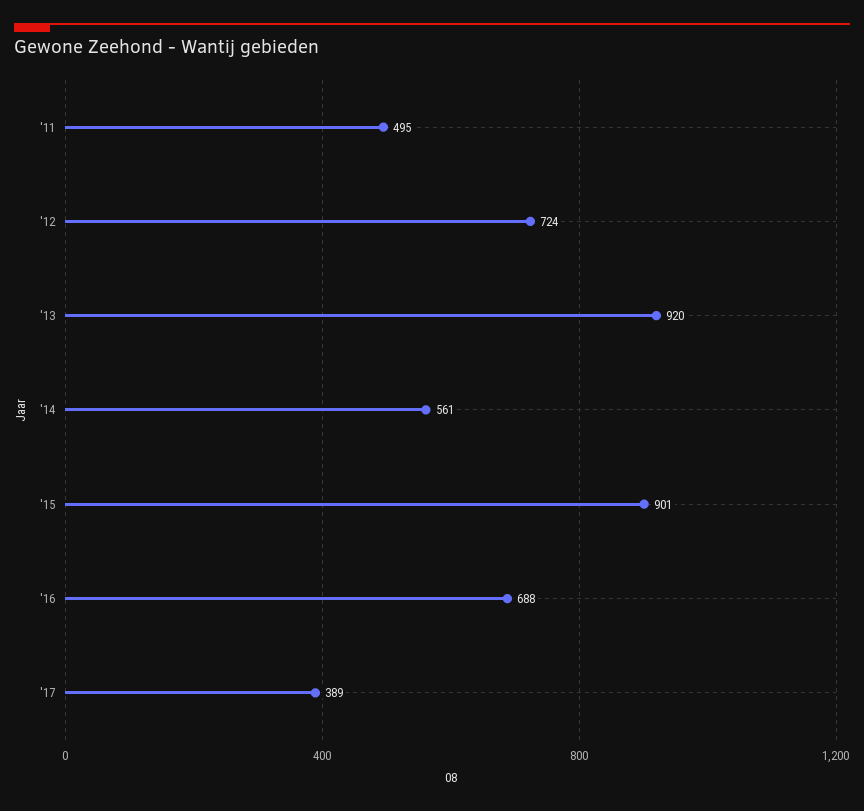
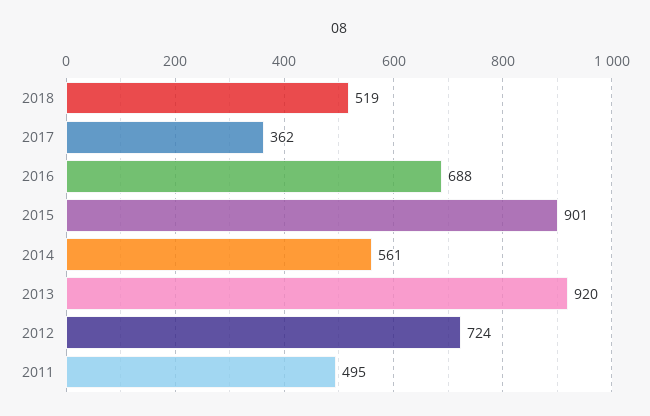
'17: 389 -> 362
2018: none -> 519

